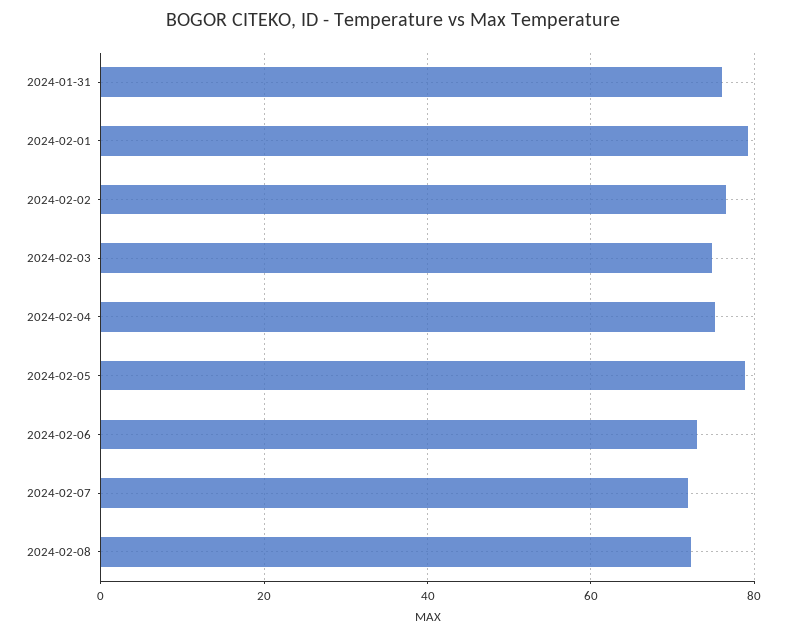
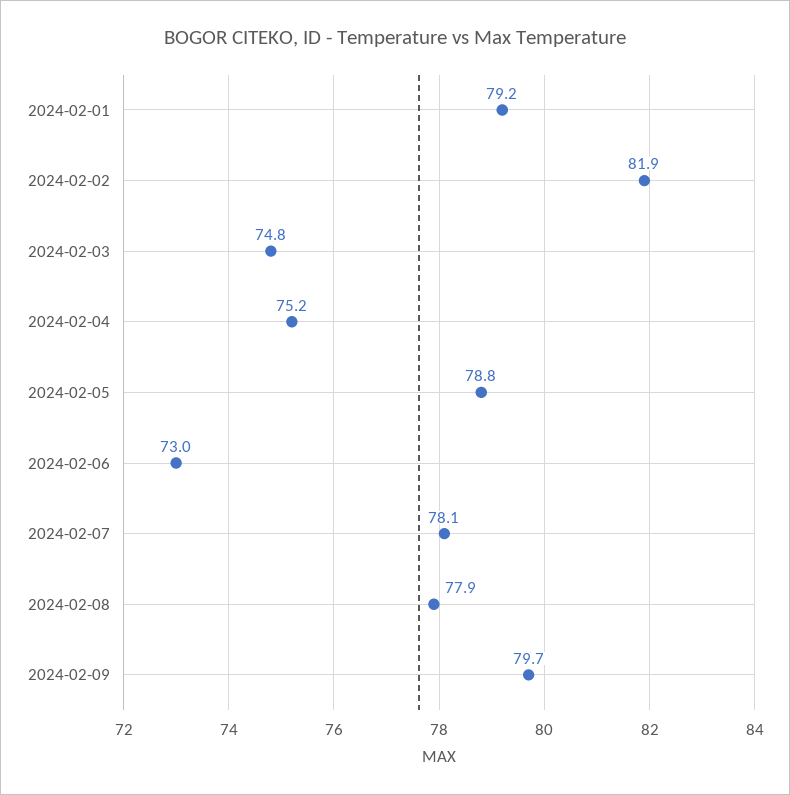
2024-01-31: 76 -> none
2024-02-02: 76 -> 81.9
2024-02-07: 72 -> 78.1
2024-02-08: 72 -> 77.9
2024-02-09: none -> 79.7

